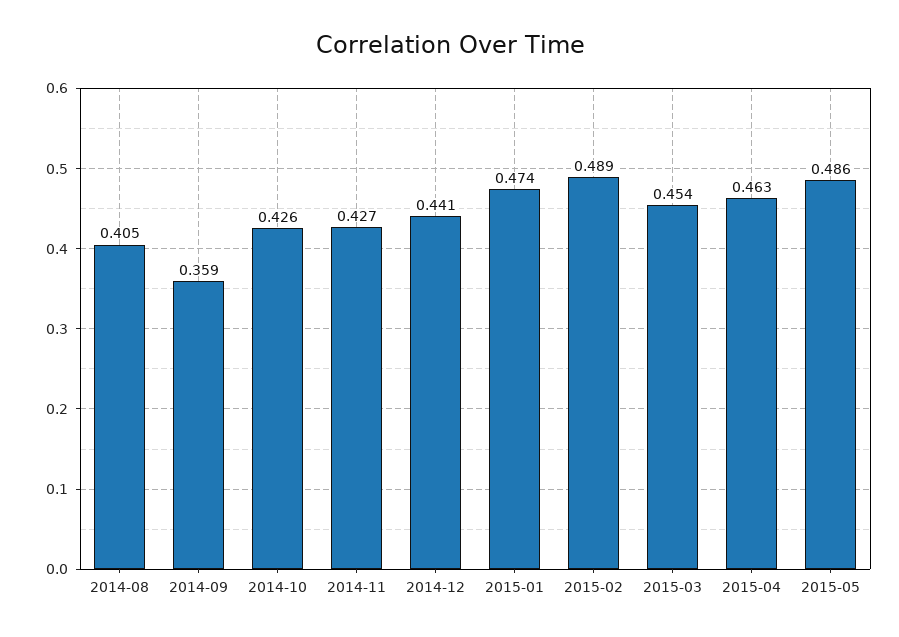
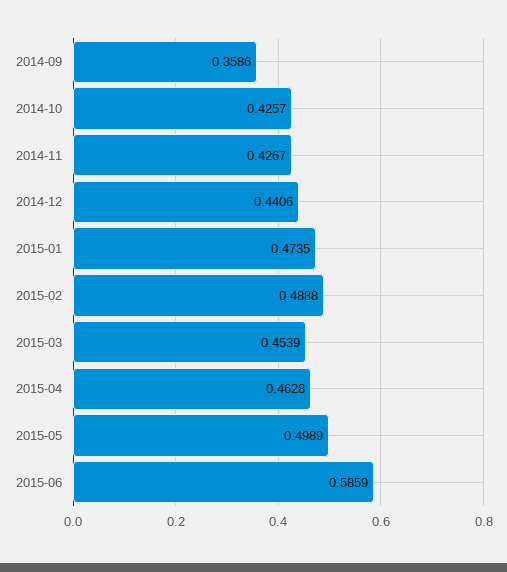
2014-08: 0.405 -> none
2015-05: 0.486 -> 0.4989
2015-06: none -> 0.5859

